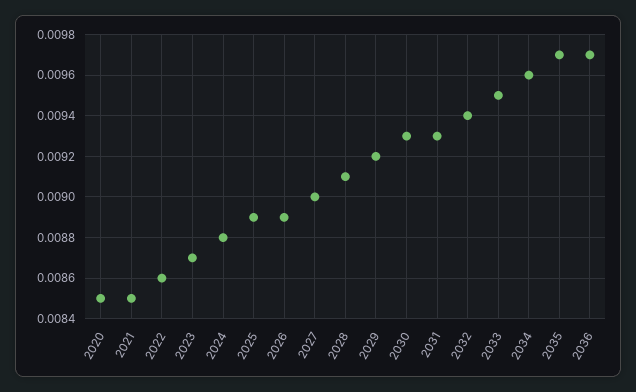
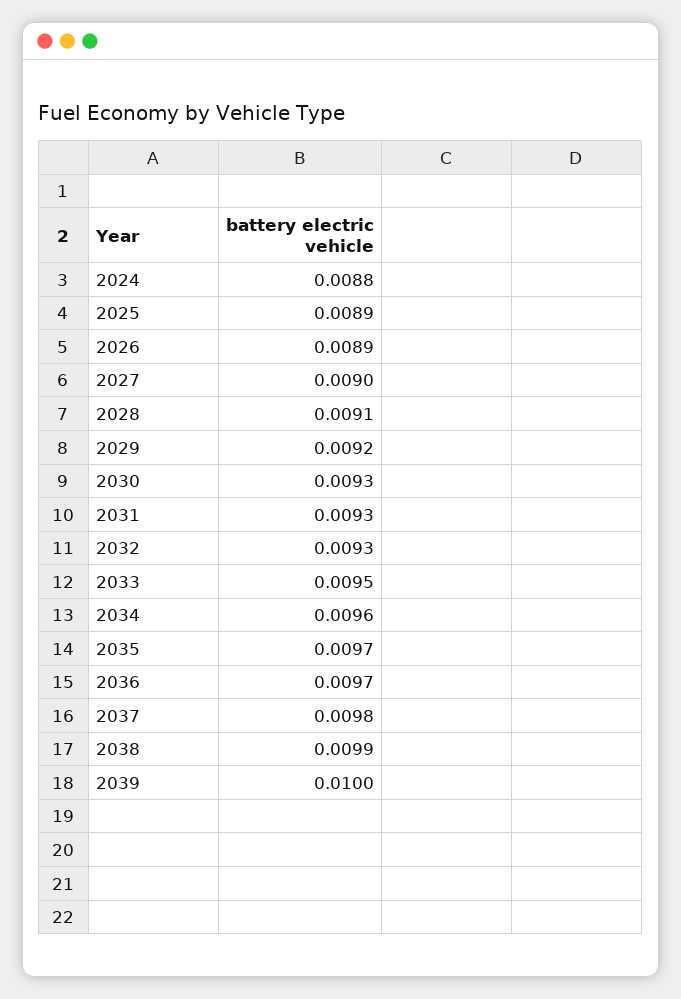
2020: 0.0085 -> none
2021: 0.0085 -> none
2022: 0.0086 -> none
2023: 0.0087 -> none
2032: 0.0094 -> 0.0093
2037: none -> 0.0098
2038: none -> 0.0099
2039: none -> 0.01

